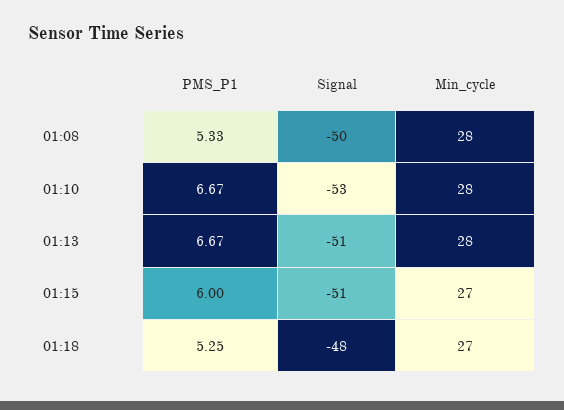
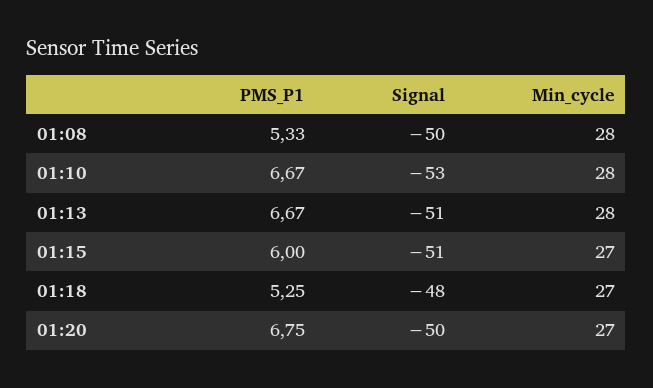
PMS_P1, 01:20: none -> 6.75
Signal, 01:20: none -> -50
Min_cycle, 01:20: none -> 27

